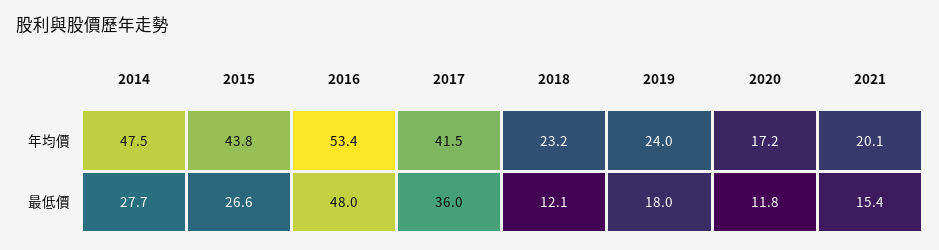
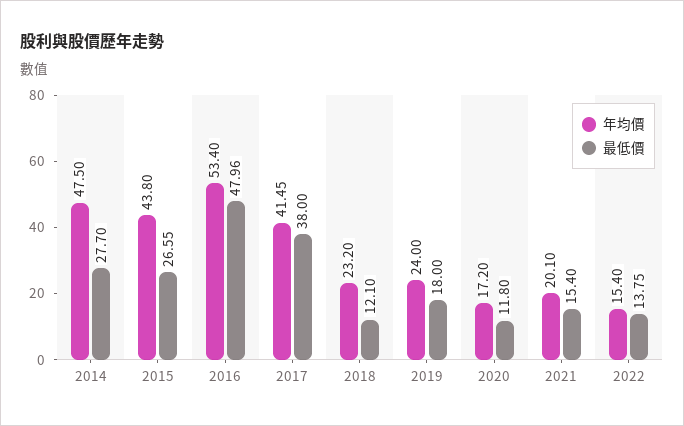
最低價, 2017: 36 -> 38
年均價, 2022: none -> 15.4
最低價, 2022: none -> 13.75

